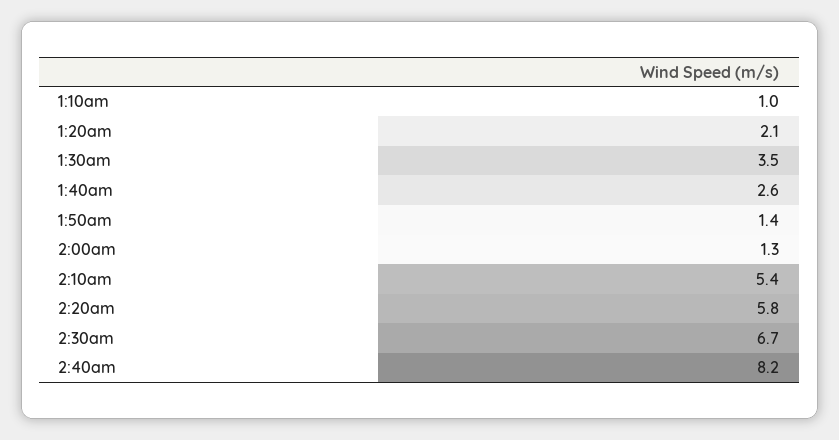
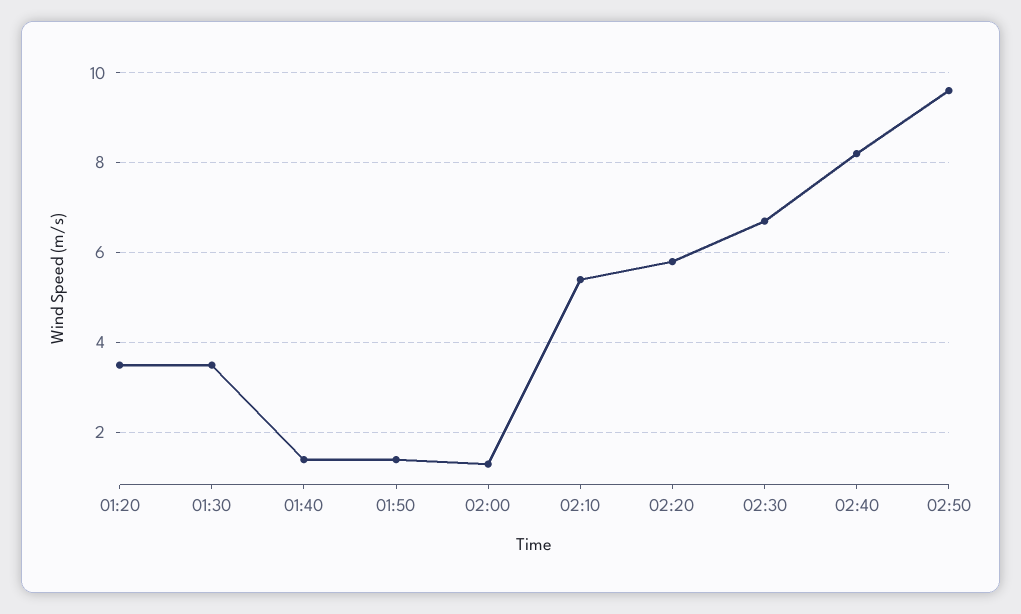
1:10am: 1 -> none
1:20am: 2.1 -> 3.5
1:40am: 2.6 -> 1.5
02:50: none -> 9.5

